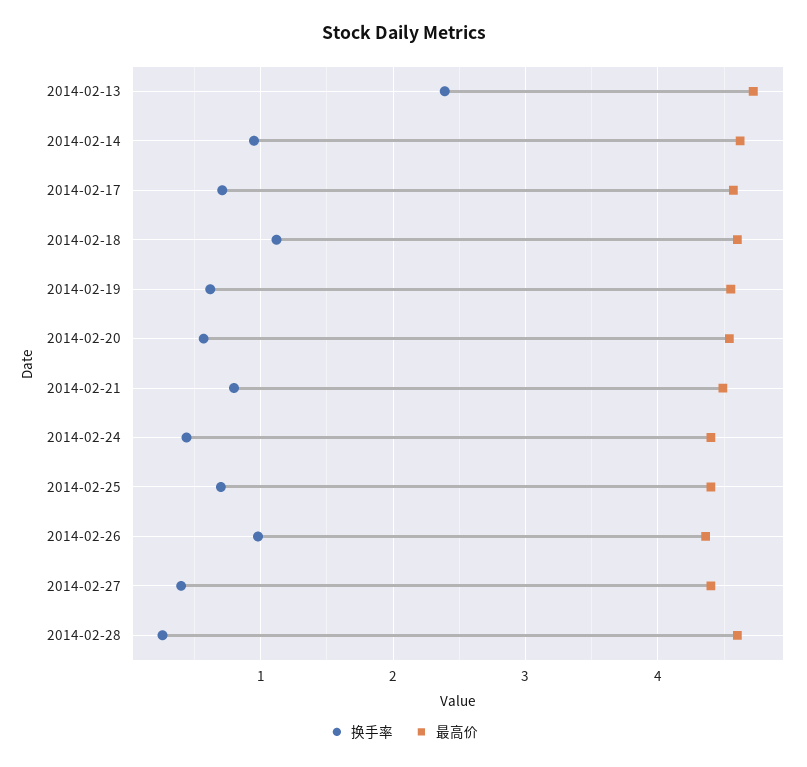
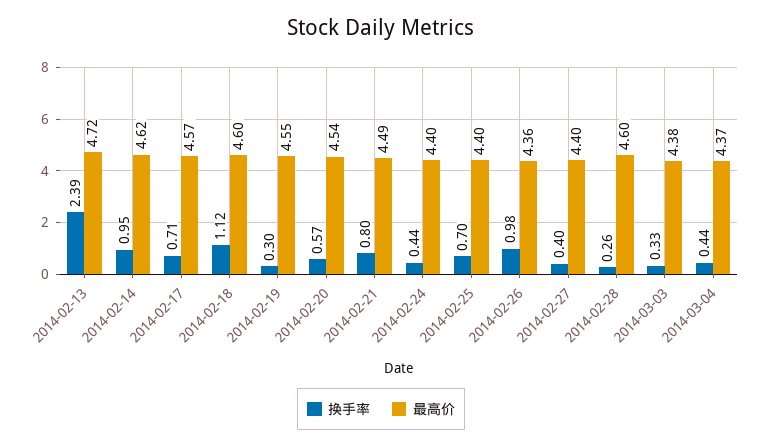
换手率, 2014-02-19: 0.6 -> 0.3
换手率, 2014-03-03: none -> 0.33
最高价, 2014-03-03: none -> 4.38
换手率, 2014-03-04: none -> 0.44
最高价, 2014-03-04: none -> 4.37

